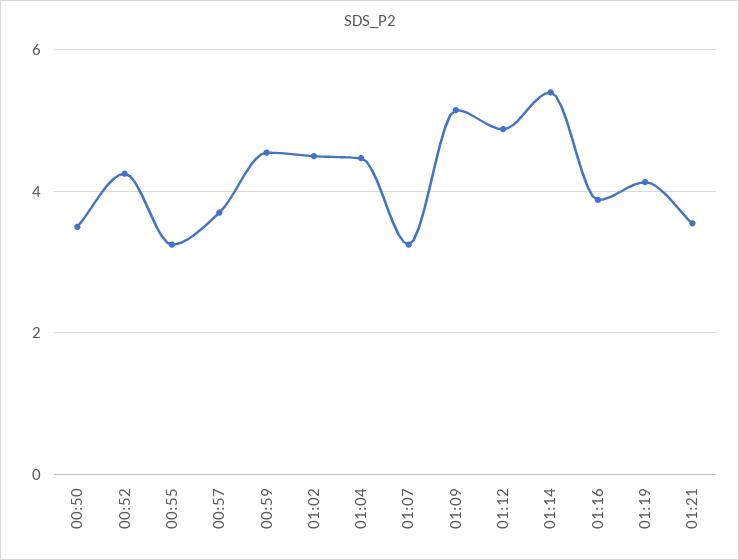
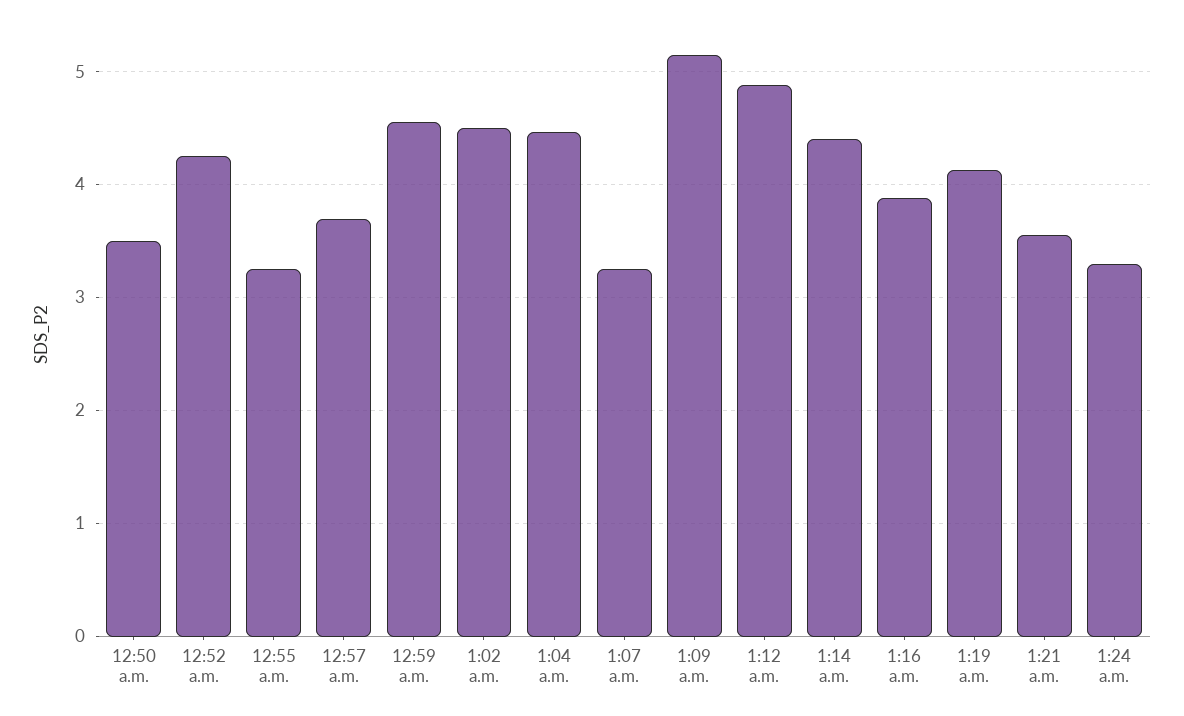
01:14: 5.4 -> 4.4
1:24 a.m.: none -> 3.3

